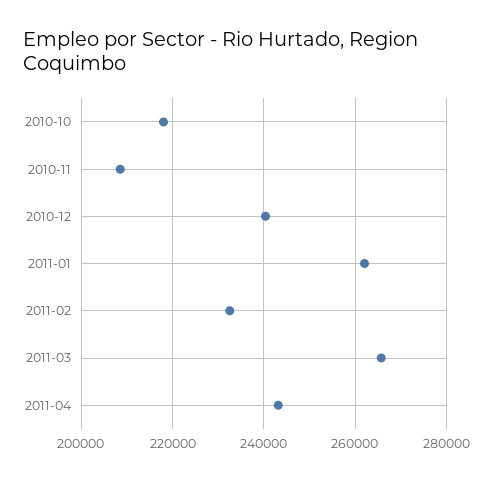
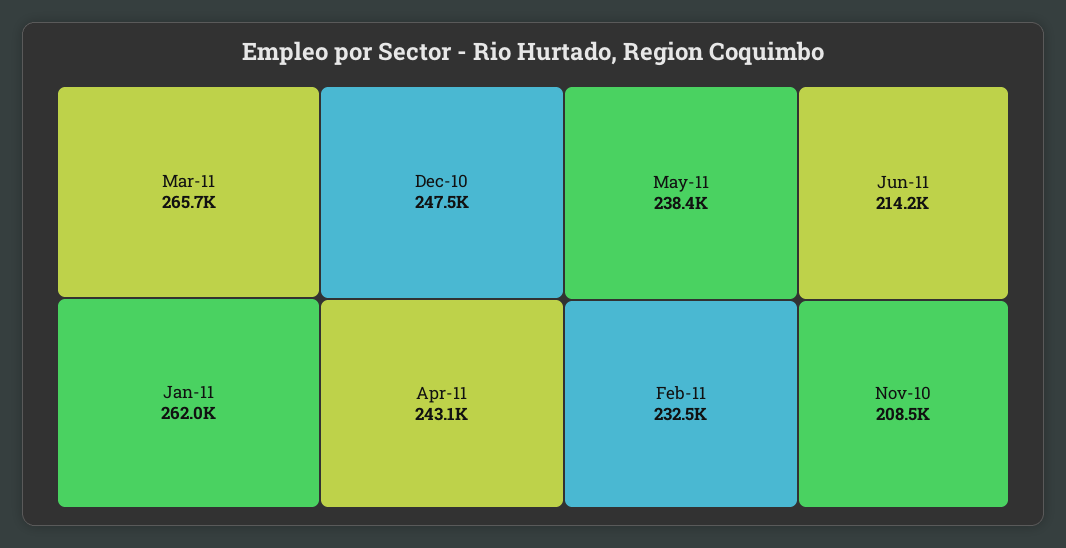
2010-10: 218000 -> none
2010-12: 240000 -> 247500
May-11: none -> 238400
Jun-11: none -> 214200

